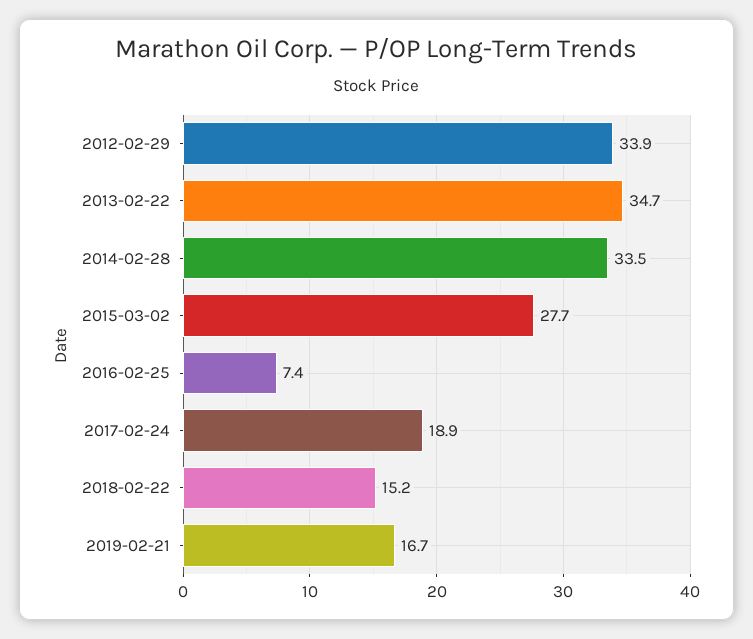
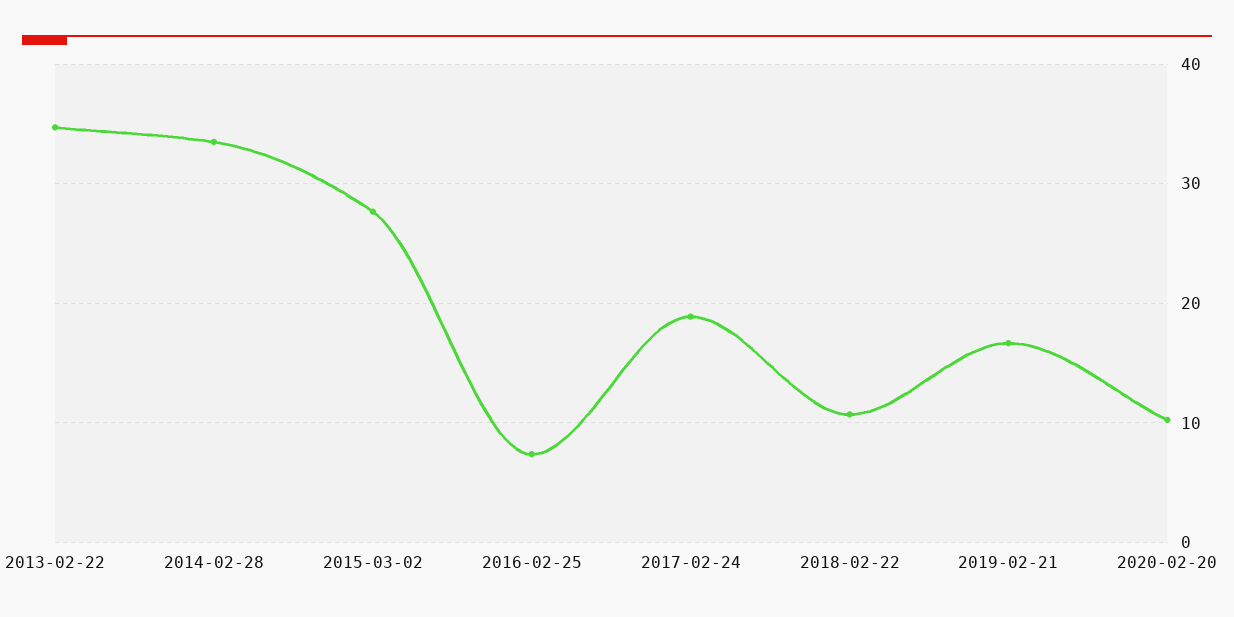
2012-02-29: 33.9 -> none
2018-02-22: 15.2 -> 11
2020-02-20: none -> 10

